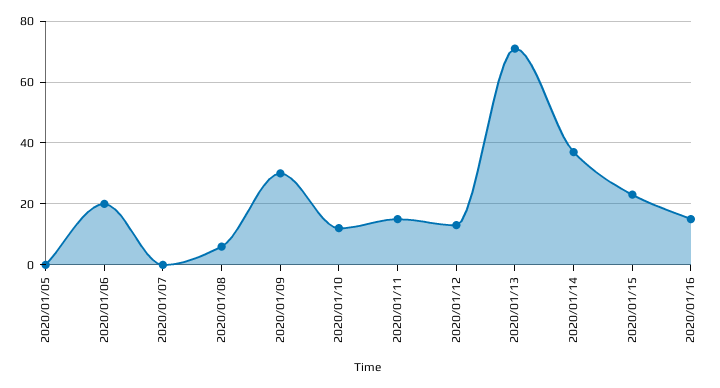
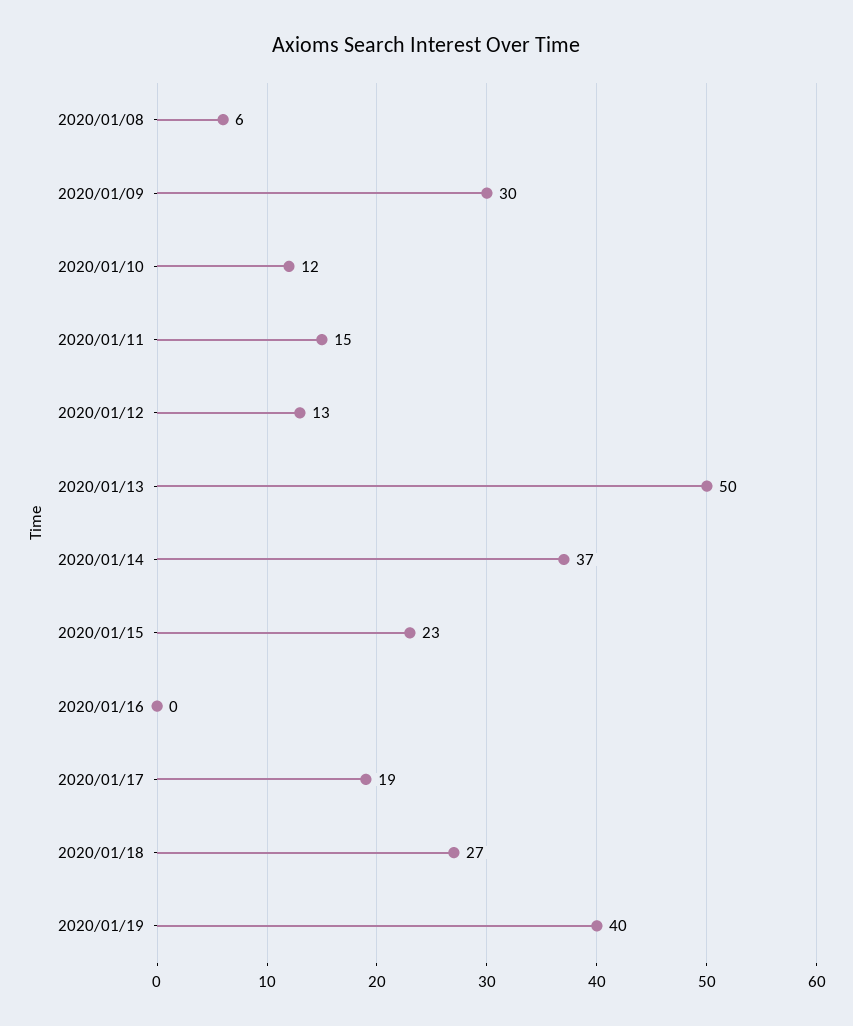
2020/01/05: 0 -> none
2020/01/06: 20 -> none
2020/01/07: 0 -> none
2020/01/13: 70 -> 50
2020/01/16: 15 -> 0
2020/01/17: none -> 19
2020/01/18: none -> 27
2020/01/19: none -> 40

